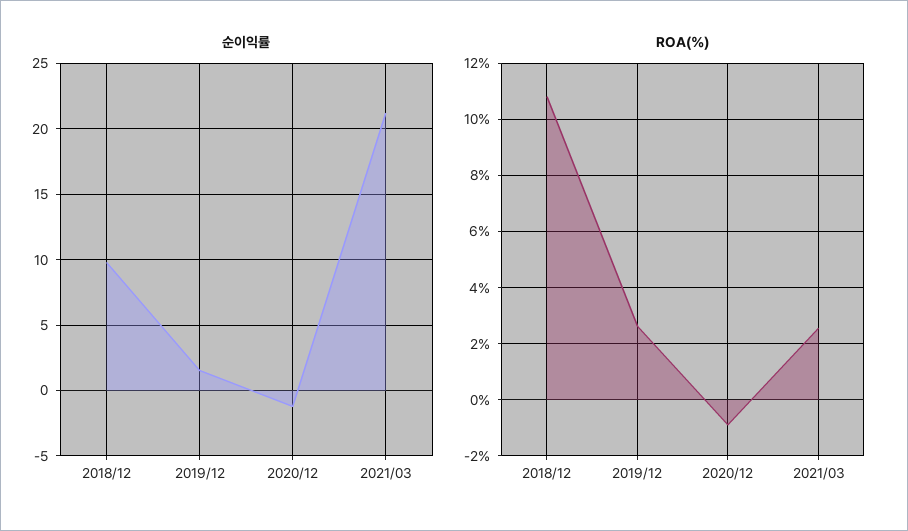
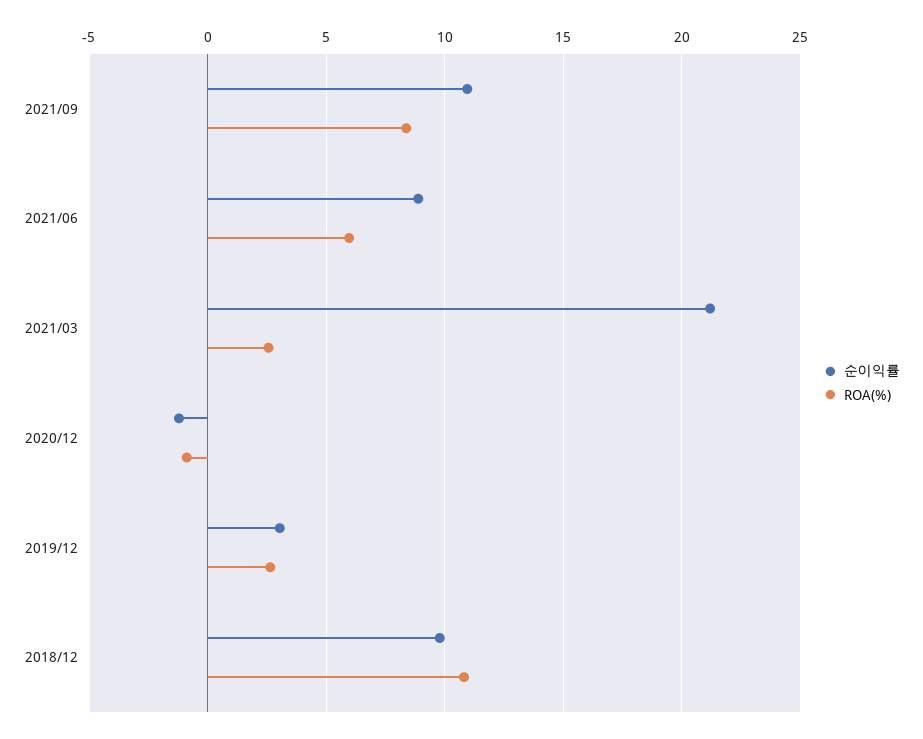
순이익률, 2019/12: 1.5 -> 3
순이익률, 2021/09: none -> 11
ROA(%), 2021/09: none -> 8.5
순이익률, 2021/06: none -> 9
ROA(%), 2021/06: none -> 6

